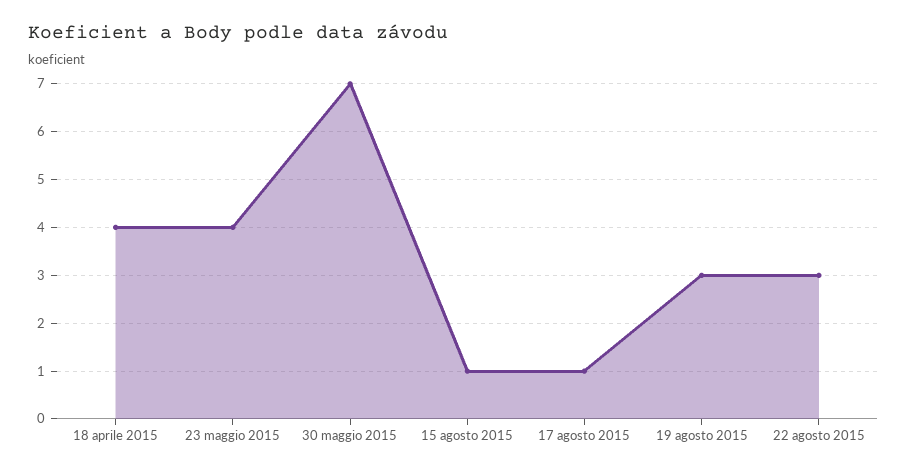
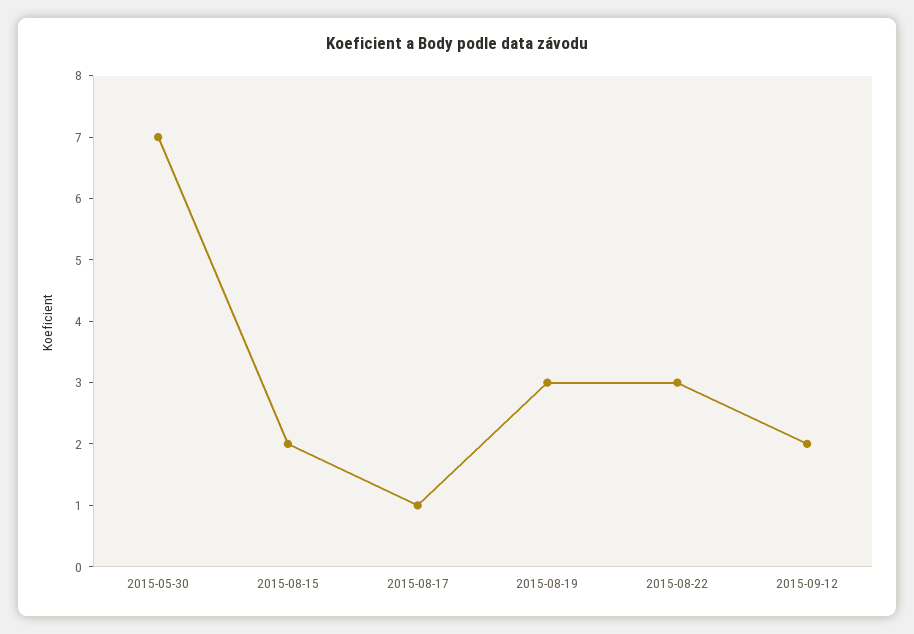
18 aprile 2015: 4 -> none
23 maggio 2015: 4 -> none
15 agosto 2015: 1 -> 2
2015-09-12: none -> 2

